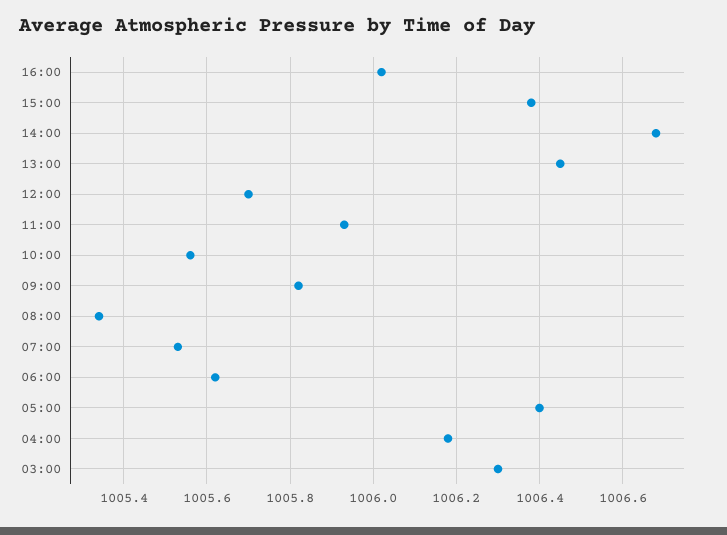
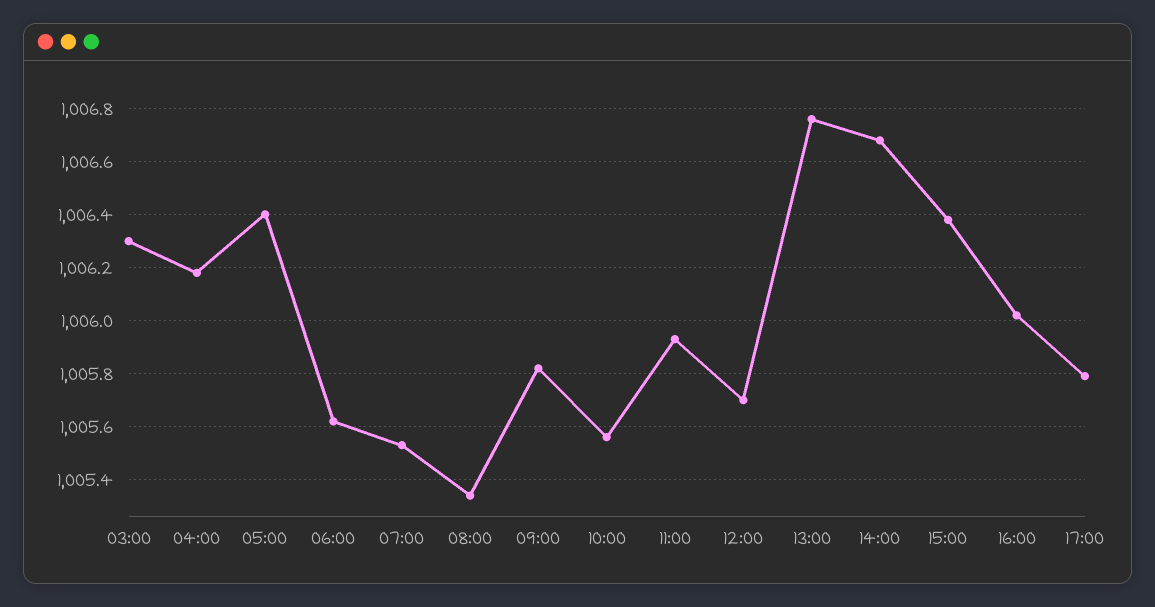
13:00: 1006.45 -> 1006.75
17:00: none -> 1005.8

